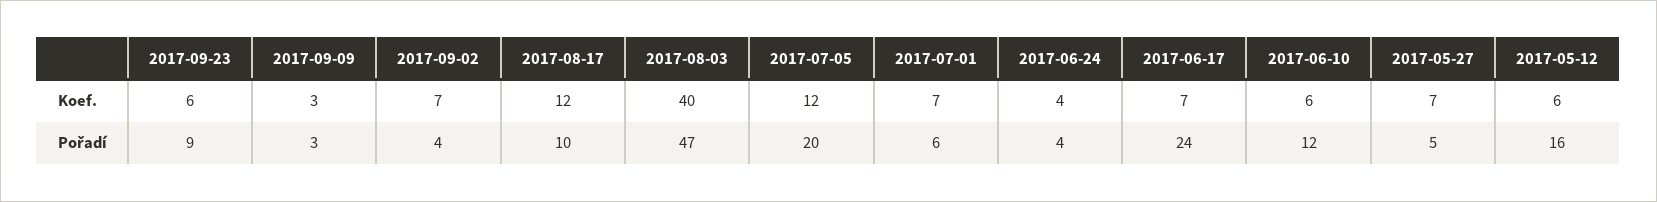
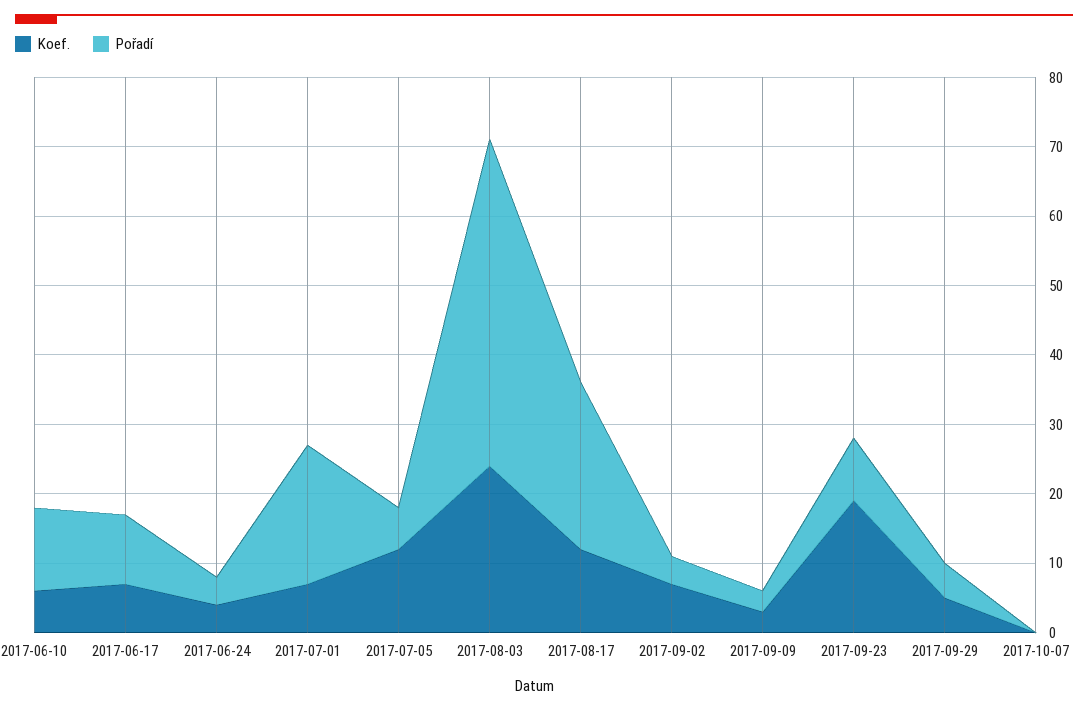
Koef., 2017-09-23: 6 -> 20
Koef., 2017-08-03: 40 -> 25
Koef., 2017-05-27: 7 -> none
Koef., 2017-05-12: 6 -> none
Pořadí, 2017-08-17: 10 -> 25
Pořadí, 2017-07-05: 20 -> 5
Pořadí, 2017-07-01: 6 -> 20
Pořadí, 2017-06-17: 24 -> 10
Pořadí, 2017-05-27: 5 -> none
Pořadí, 2017-05-12: 16 -> none
Koef., 2017-09-29: none -> 5
Pořadí, 2017-09-29: none -> 5
Koef., 2017-10-07: none -> 0
Pořadí, 2017-10-07: none -> 0

